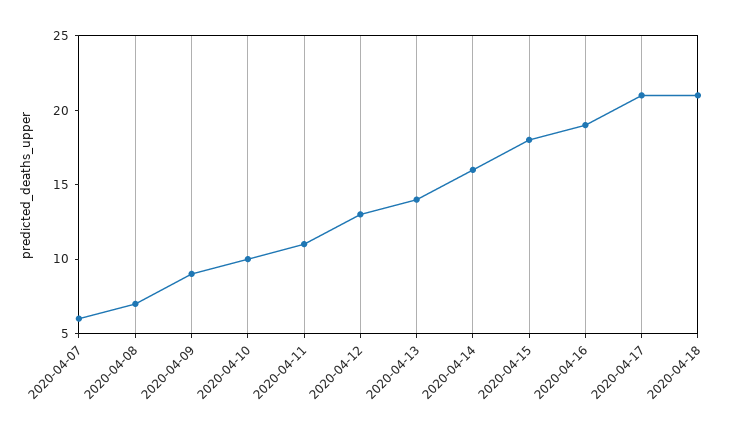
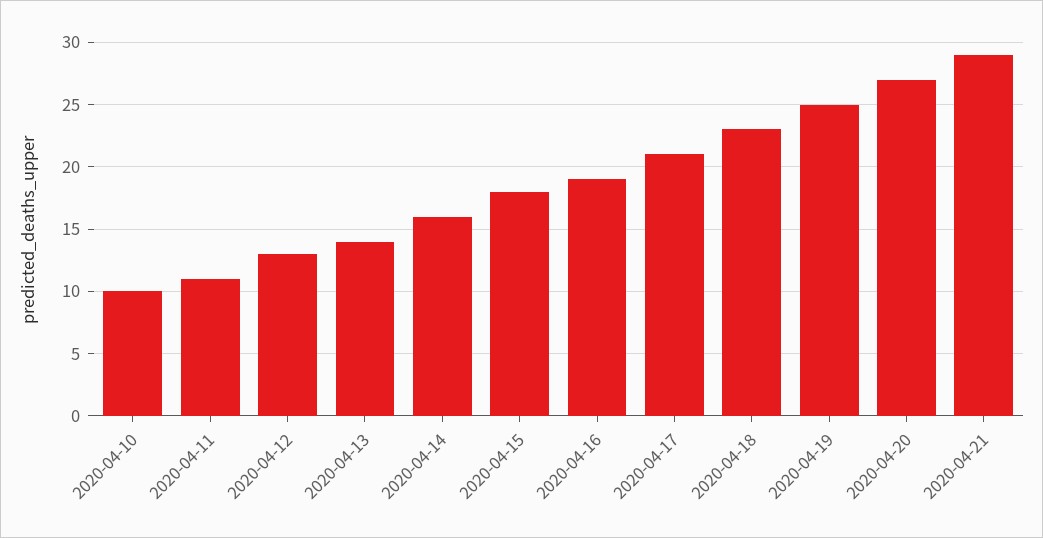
2020-04-07: 6 -> none
2020-04-08: 7 -> none
2020-04-09: 9 -> none
2020-04-18: 21 -> 23
2020-04-19: none -> 25
2020-04-20: none -> 27
2020-04-21: none -> 29

